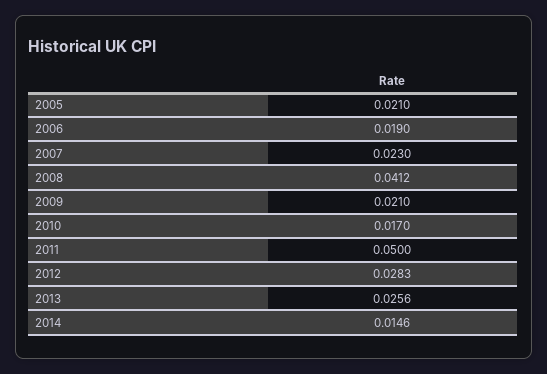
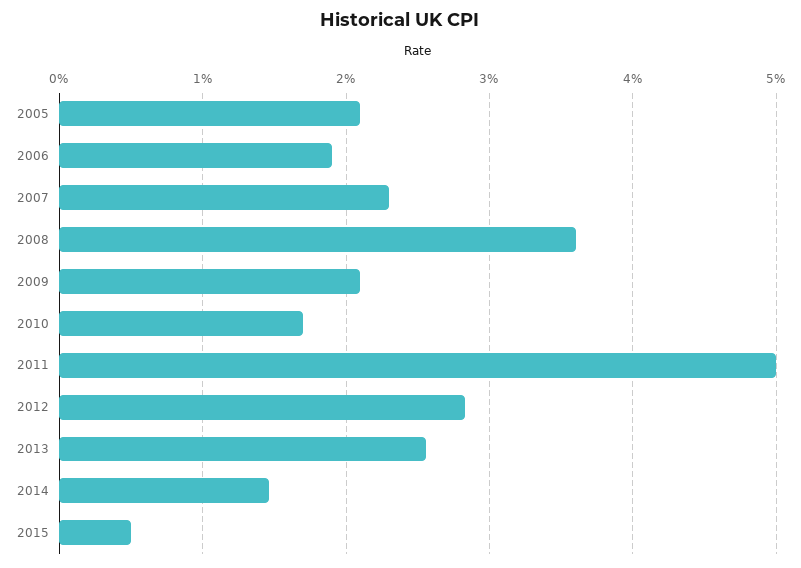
2008: 0.0412 -> 0.036
2015: none -> 0.005

